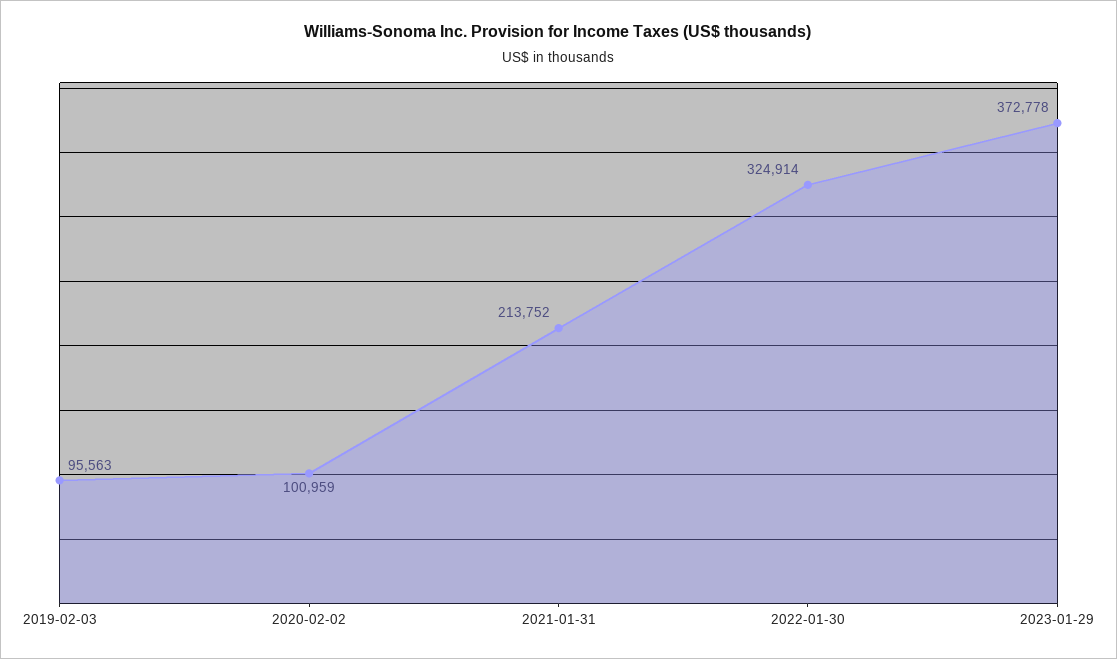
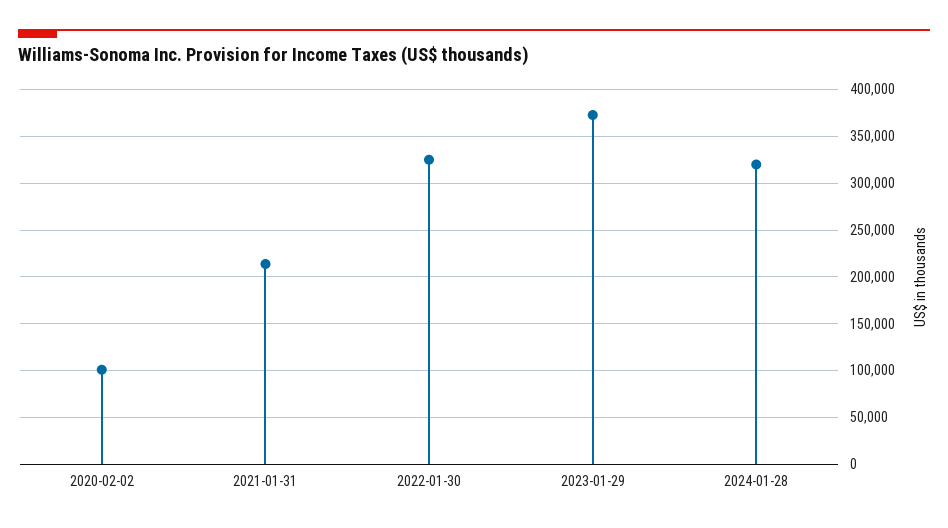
2019-02-03: 95563 -> none
2024-01-28: none -> 320000

